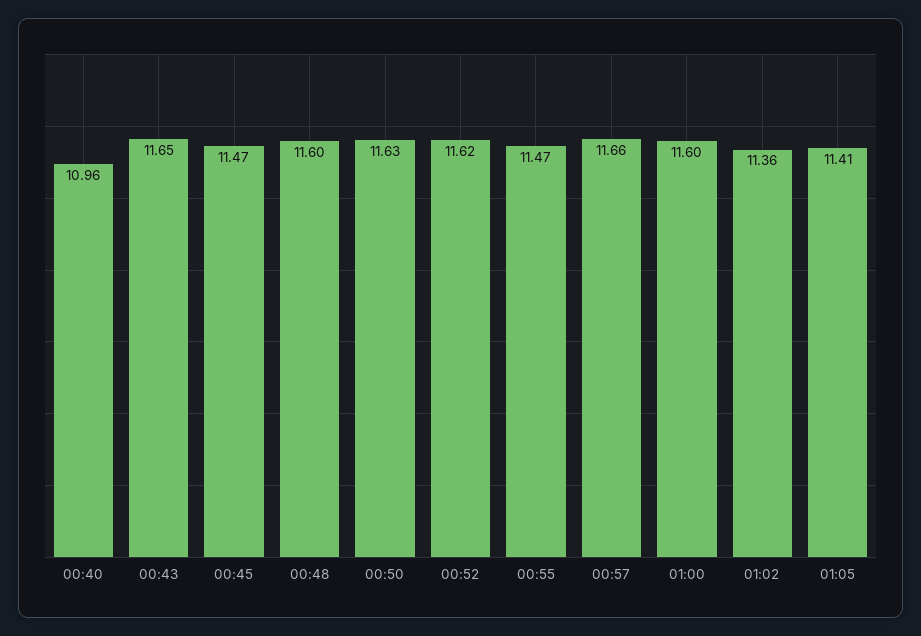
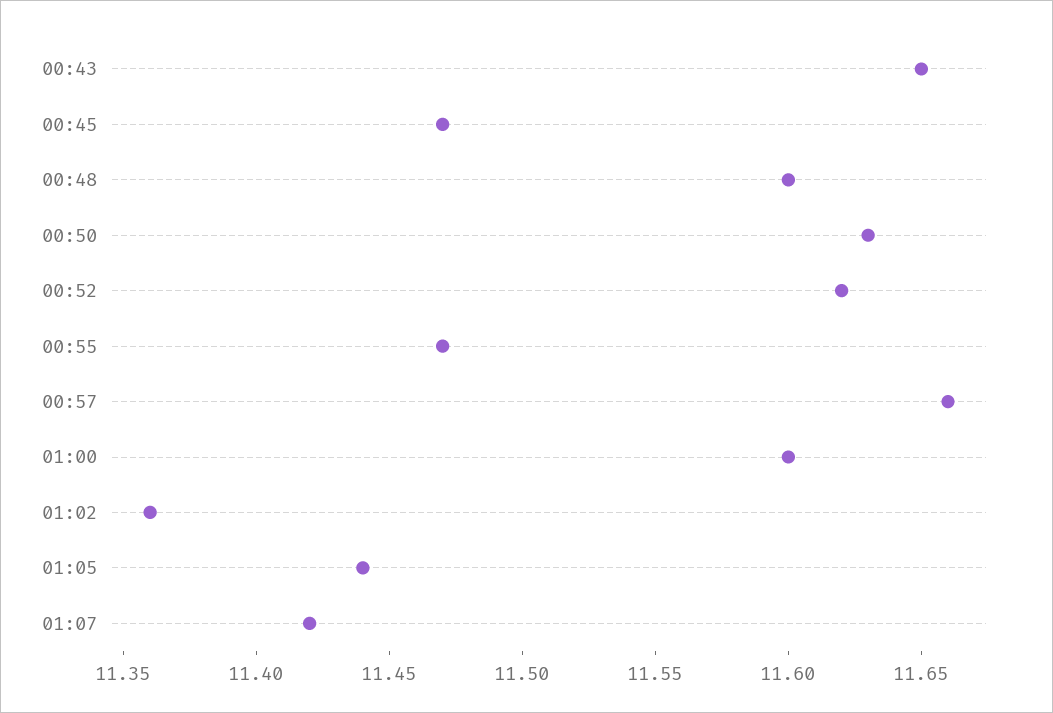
00:40: 10.96 -> none
01:05: 11.41 -> 11.44
01:07: none -> 11.42

